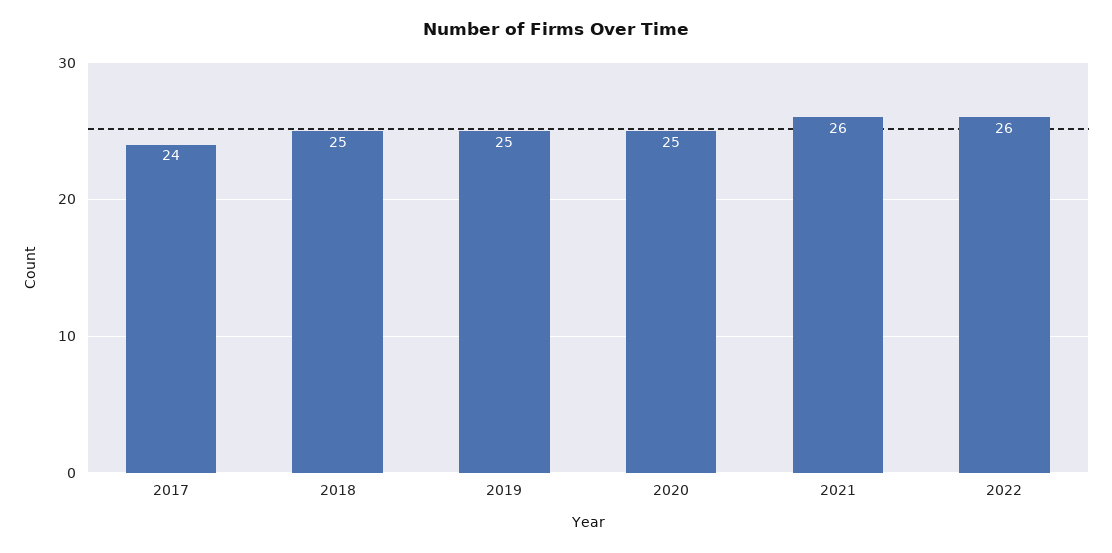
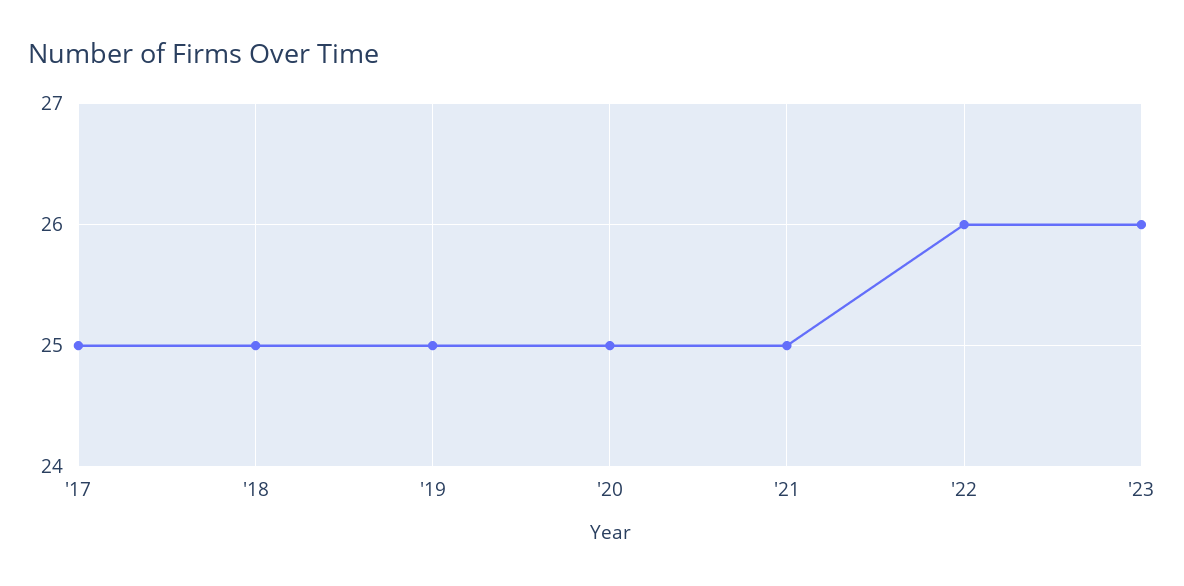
2017: 24 -> 25
2021: 26 -> 25
'23: none -> 26

